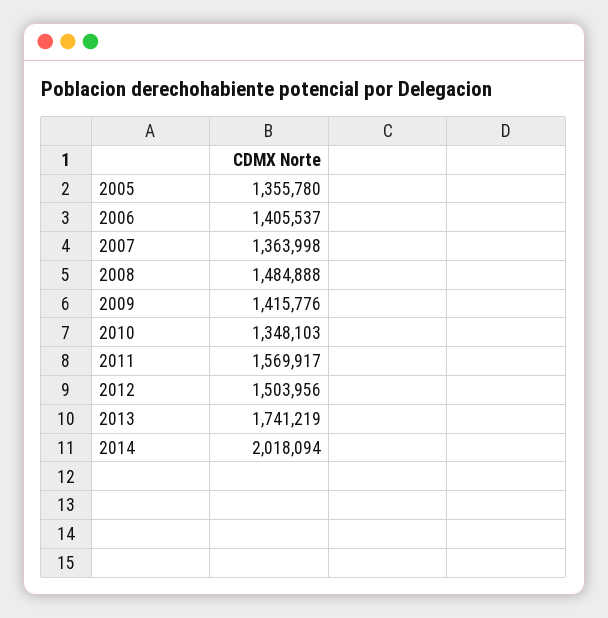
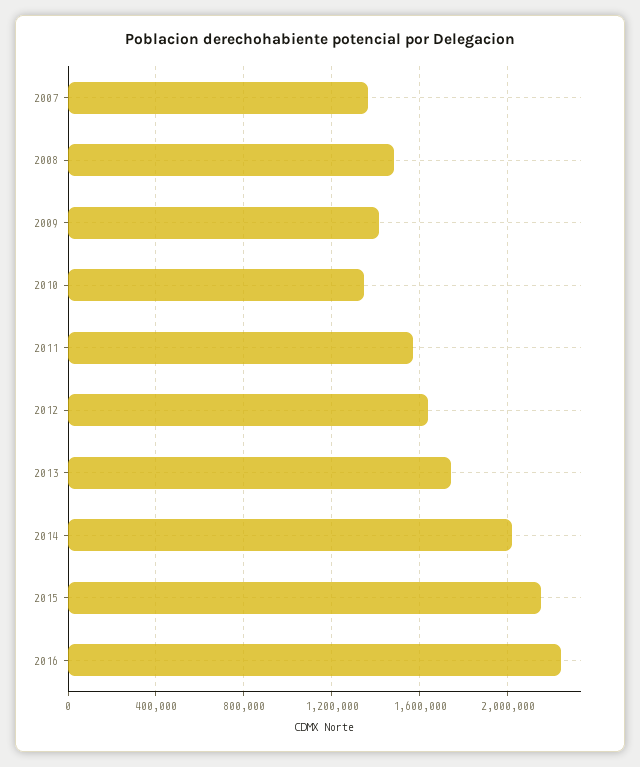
2005: 1355780 -> none
2006: 1405537 -> none
2012: 1503956 -> 1650000
2015: none -> 2150000
2016: none -> 2250000

